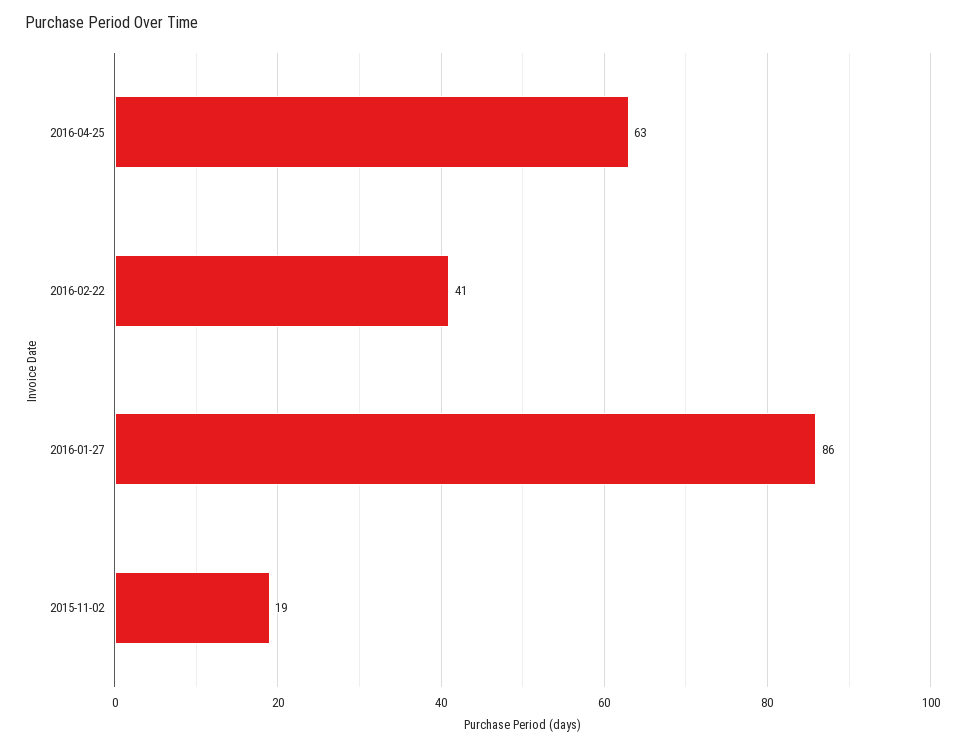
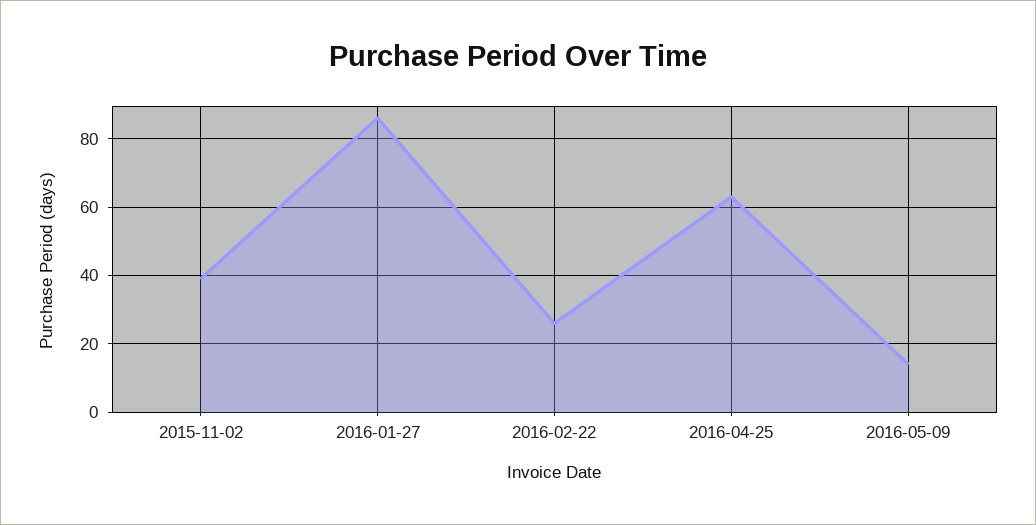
2016-02-22: 41 -> 25
2015-11-02: 19 -> 40
2016-05-09: none -> 15

